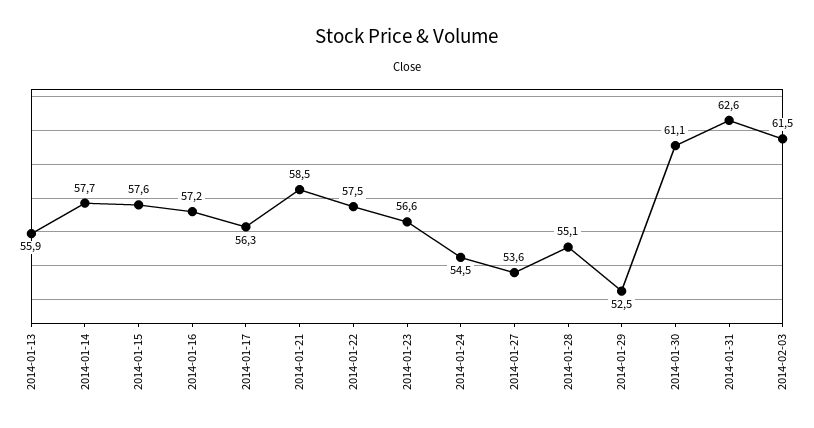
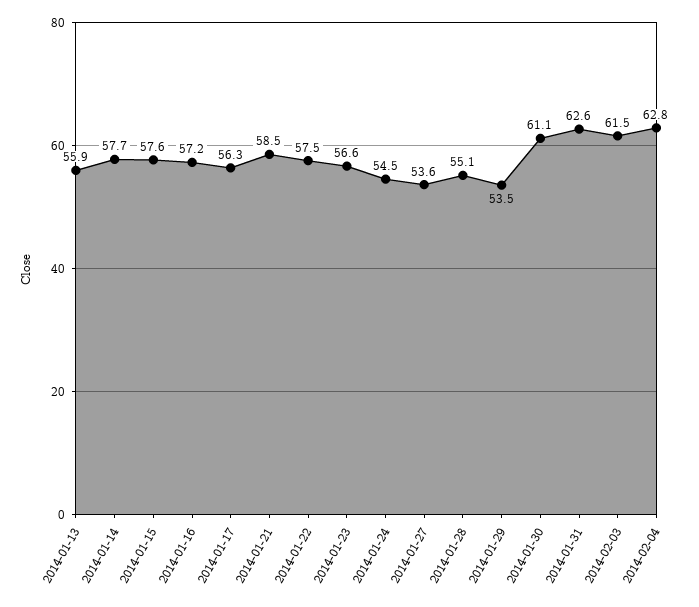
2014-01-29: 52.5 -> 53.5
2014-02-04: none -> 62.8

